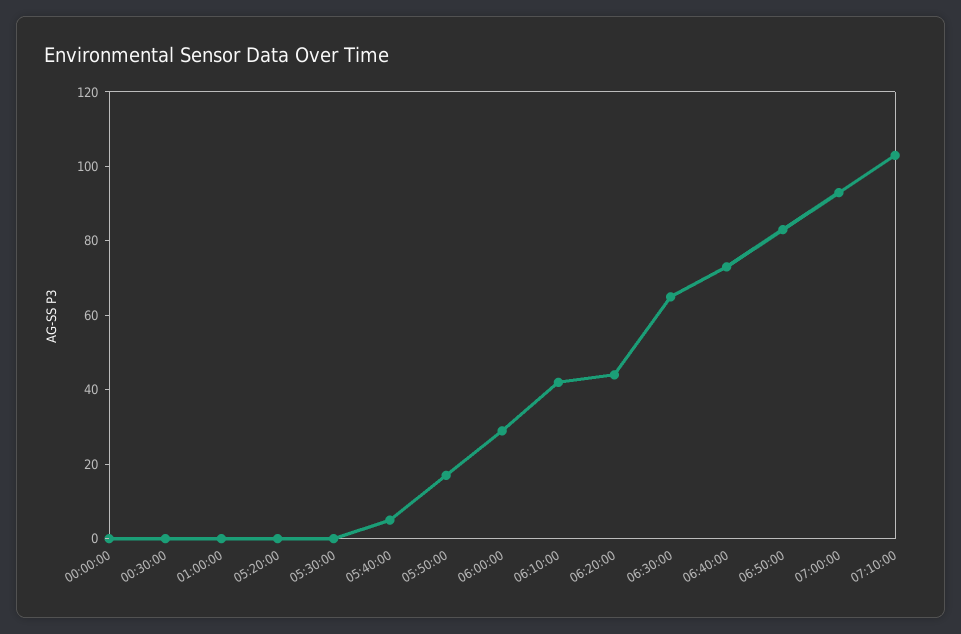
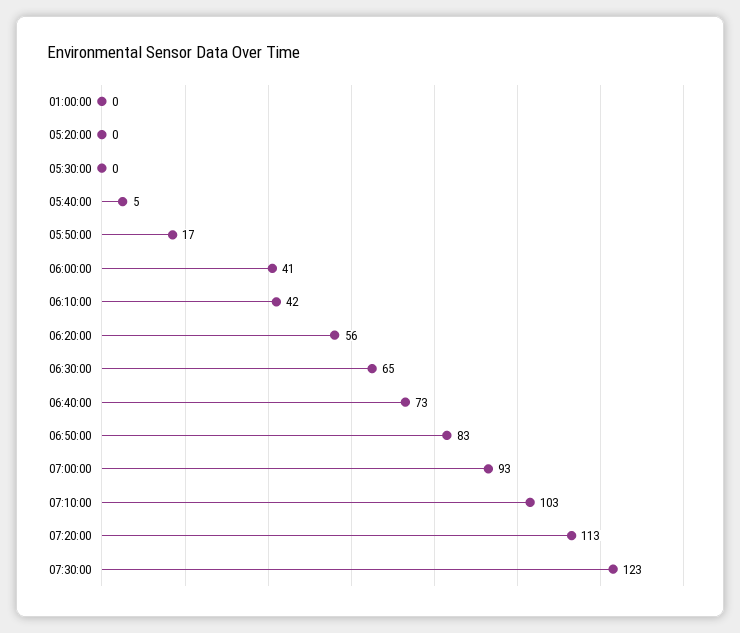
00:00:00: 0 -> none
00:30:00: 0 -> none
06:00:00: 30 -> 41
06:20:00: 45 -> 56
07:20:00: none -> 113
07:30:00: none -> 123

